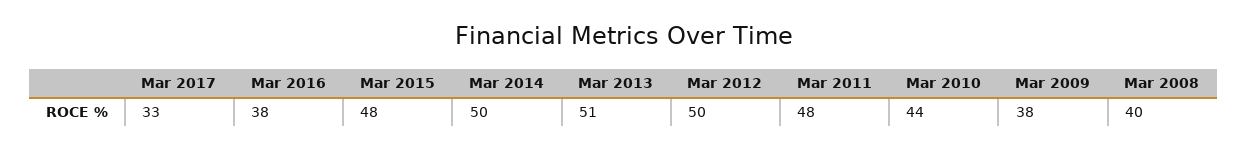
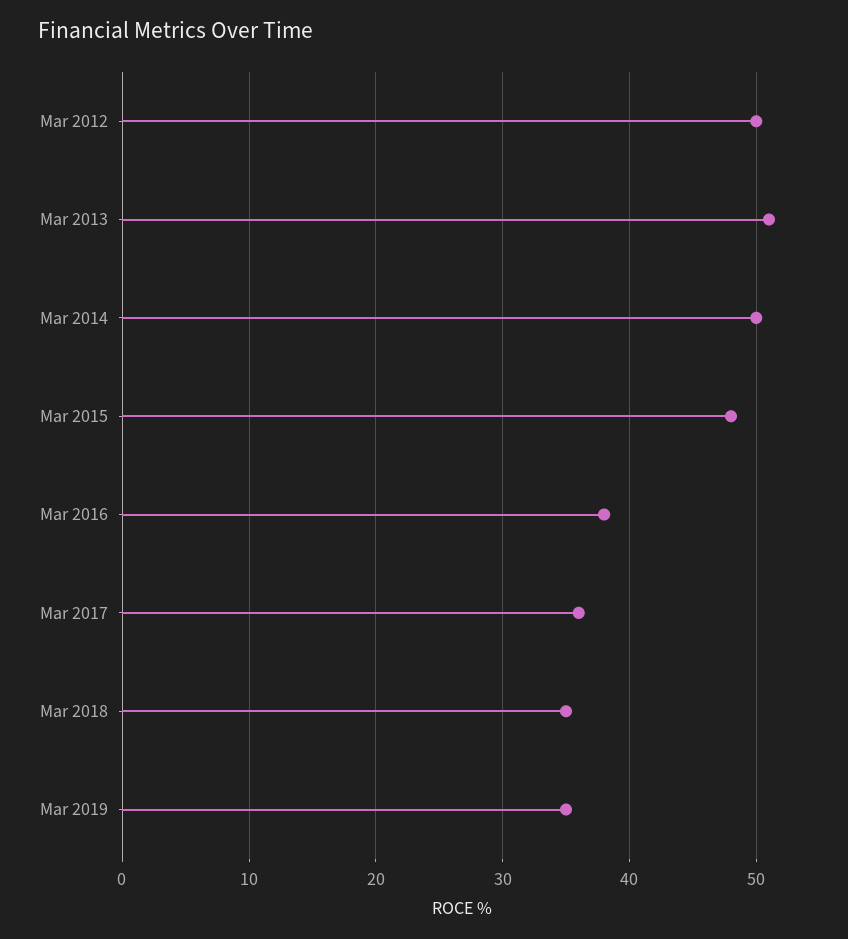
Mar 2017: 33 -> 36
Mar 2011: 48 -> none
Mar 2010: 44 -> none
Mar 2009: 38 -> none
Mar 2008: 40 -> none
Mar 2018: none -> 35
Mar 2019: none -> 35

